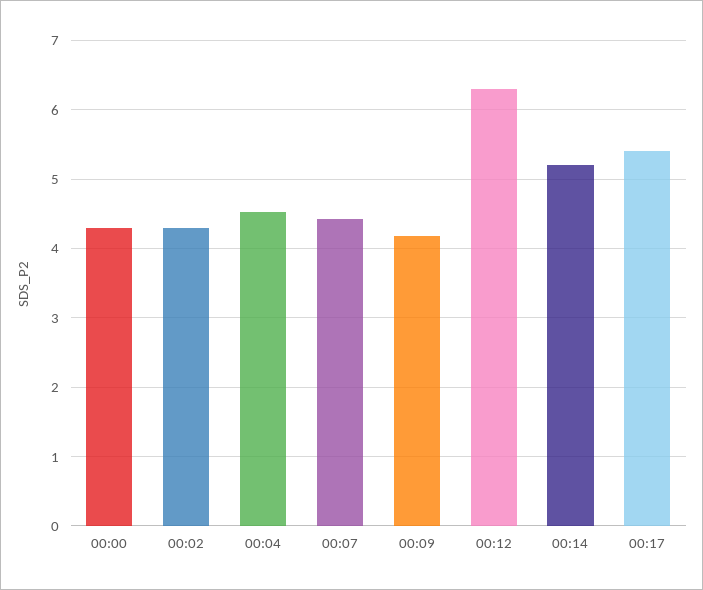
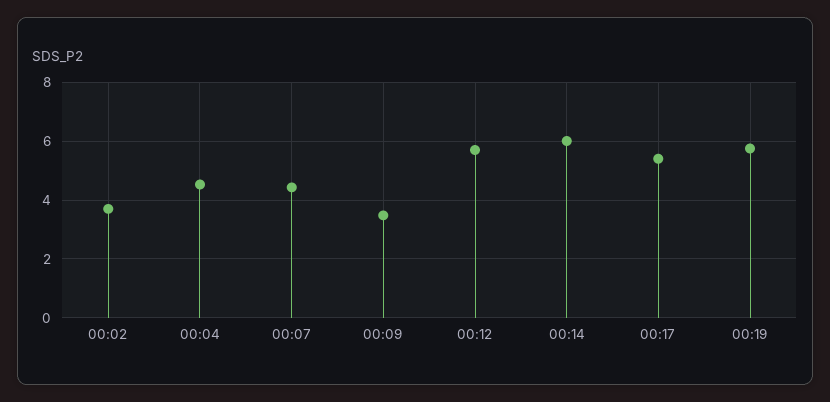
00:00: 4.3 -> none
00:02: 4.3 -> 3.75
00:09: 4.2 -> 3.5
00:12: 6.3 -> 5.75
00:14: 5.2 -> 6
00:19: none -> 5.75

